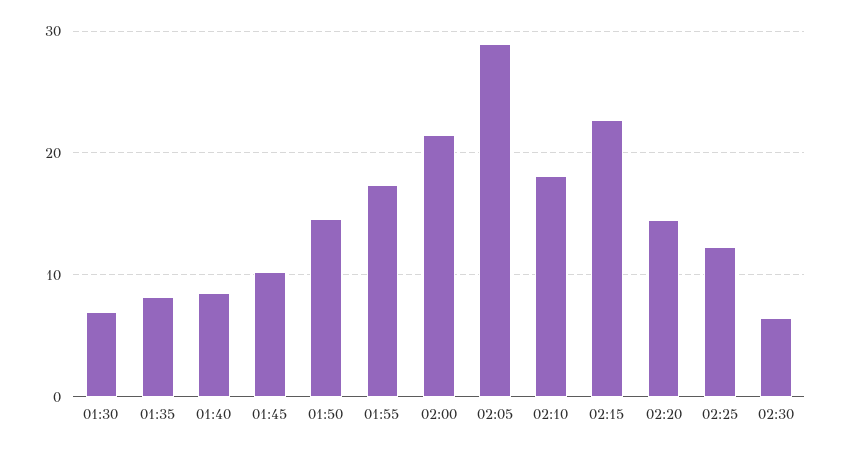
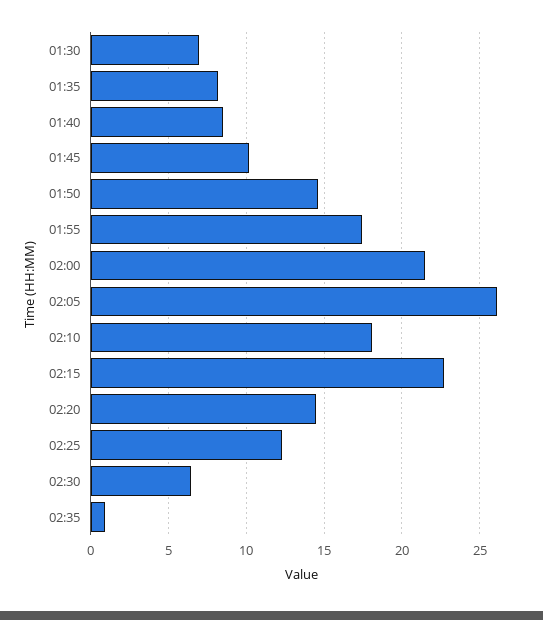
02:05: 29 -> 26
02:35: none -> 1

